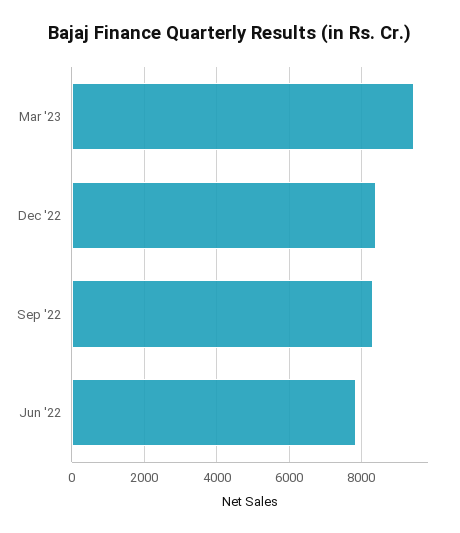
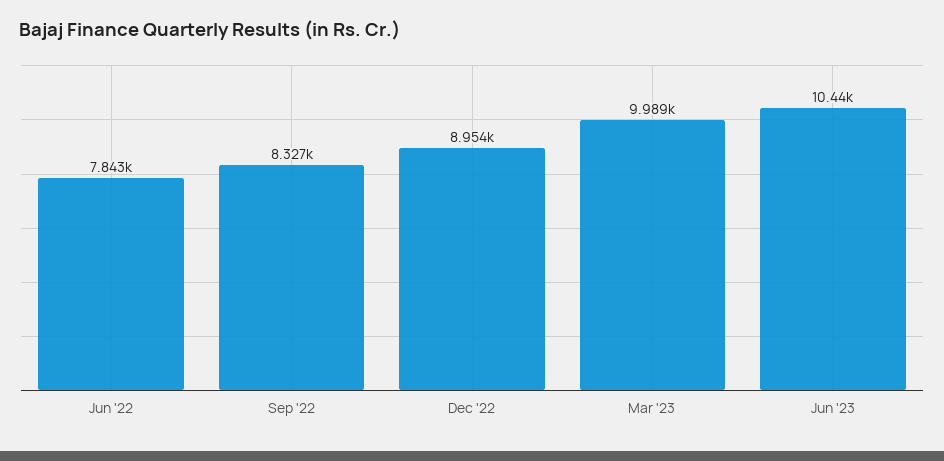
Mar '23: 9400 -> 9989
Dec '22: 8400 -> 8954
Jun '23: none -> 10440

